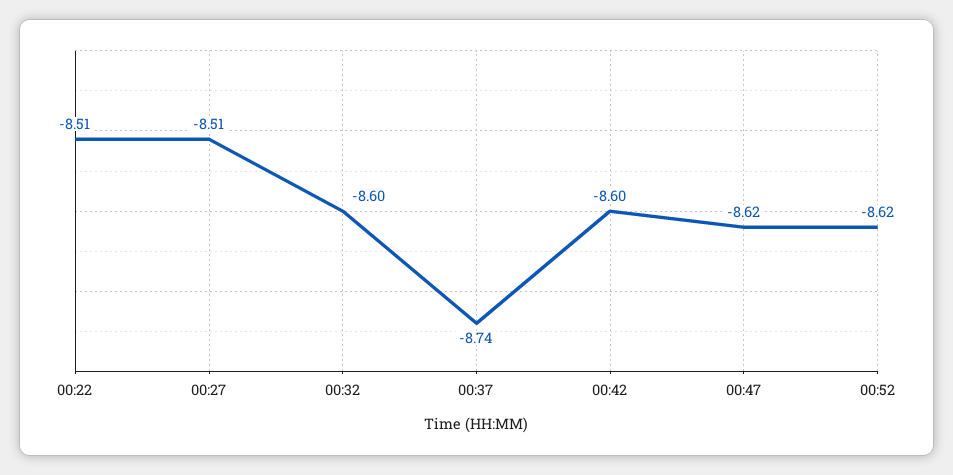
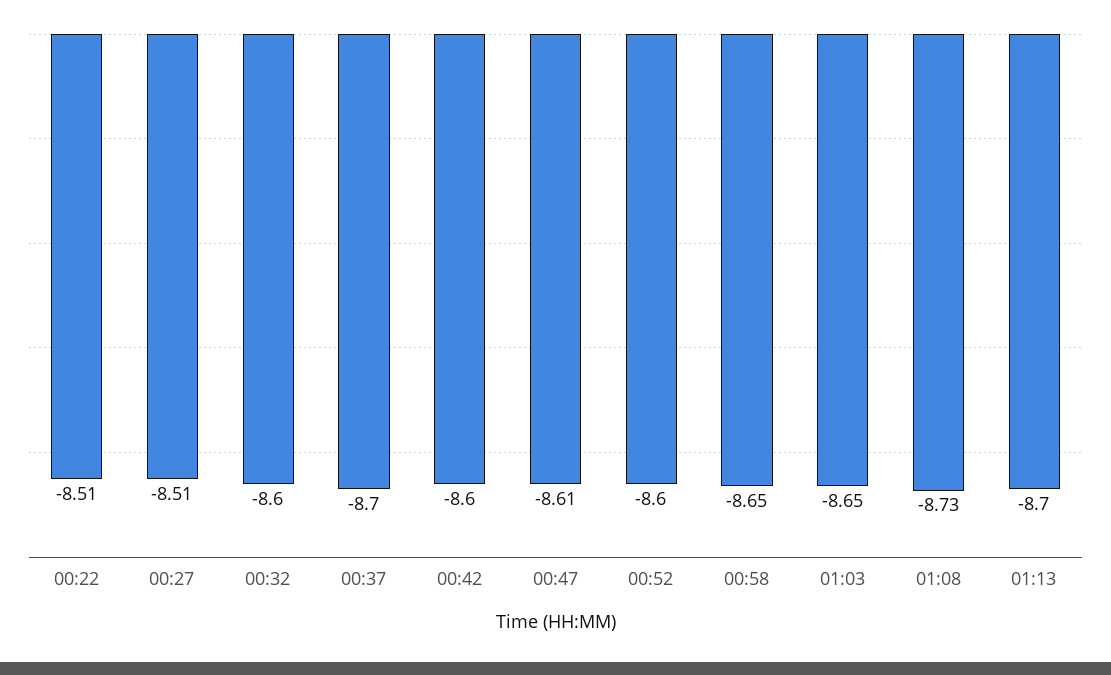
00:37: -8.74 -> -8.7
00:47: -8.62 -> -8.61
00:52: -8.62 -> -8.6
00:58: none -> -8.65
01:03: none -> -8.65
01:08: none -> -8.73
01:13: none -> -8.7

